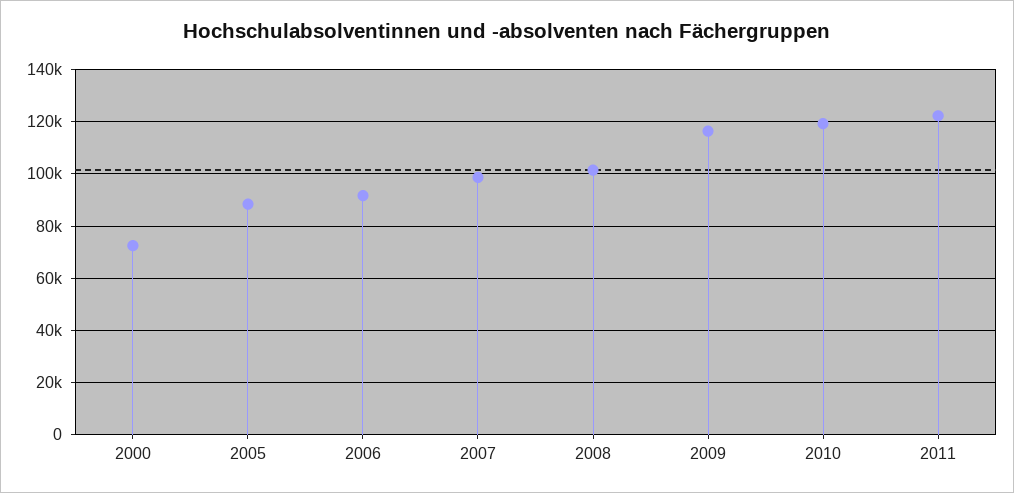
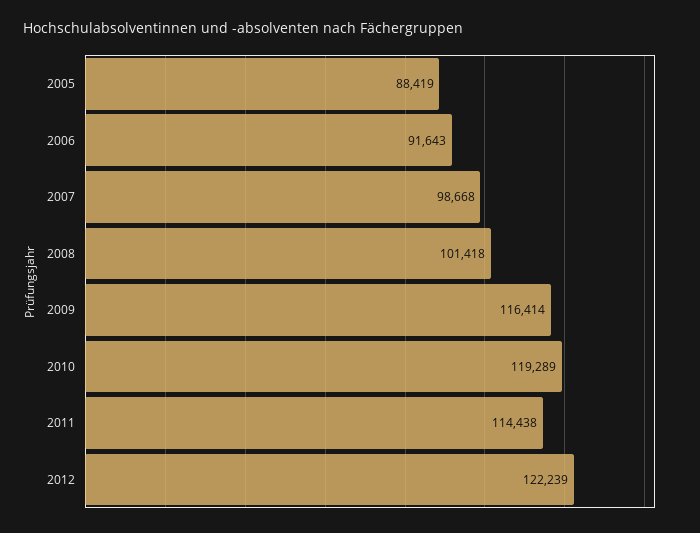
2000: 72500 -> none
2011: 122500 -> 114438
2012: none -> 122239

